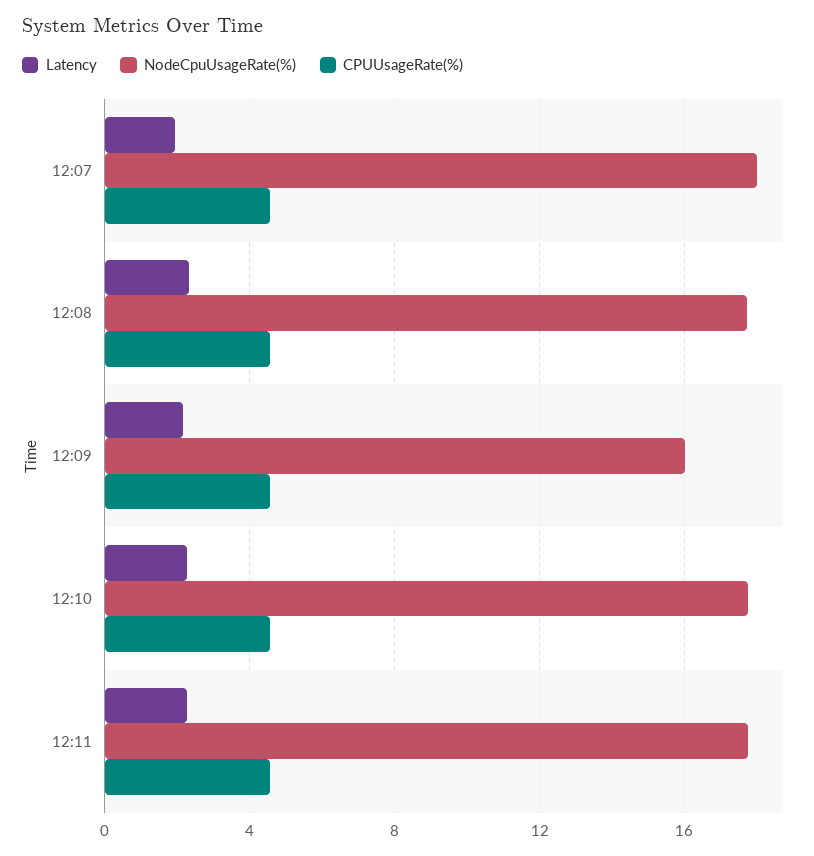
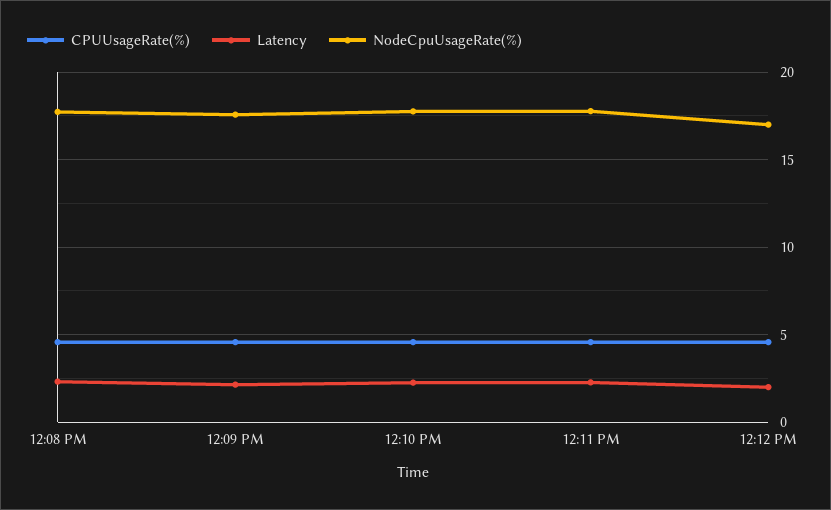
Latency, 12:07: 2 -> none
NodeCpuUsageRate(%), 12:07: 18 -> none
CPUUsageRate(%), 12:07: 4.5 -> none
NodeCpuUsageRate(%), 12:09: 16 -> 17.5
CPUUsageRate(%), 12:12 PM: none -> 4.5
Latency, 12:12 PM: none -> 2
NodeCpuUsageRate(%), 12:12 PM: none -> 17

